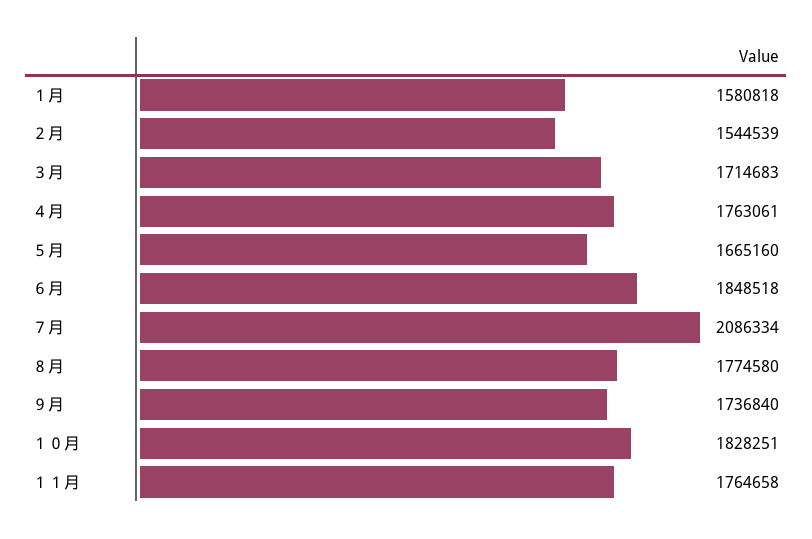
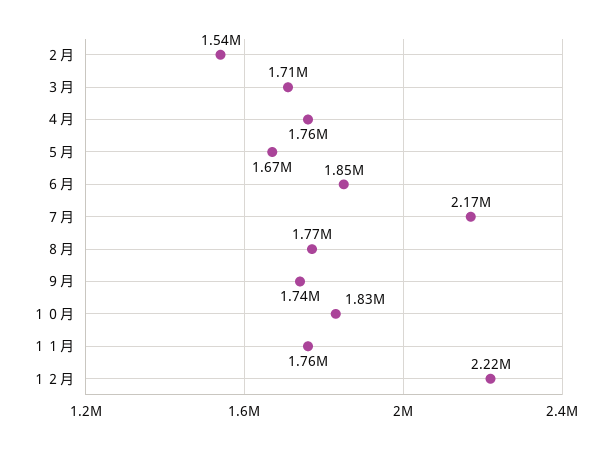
１月: 1580818 -> none
７月: 2086334 -> 2170000
１２月: none -> 2220000

